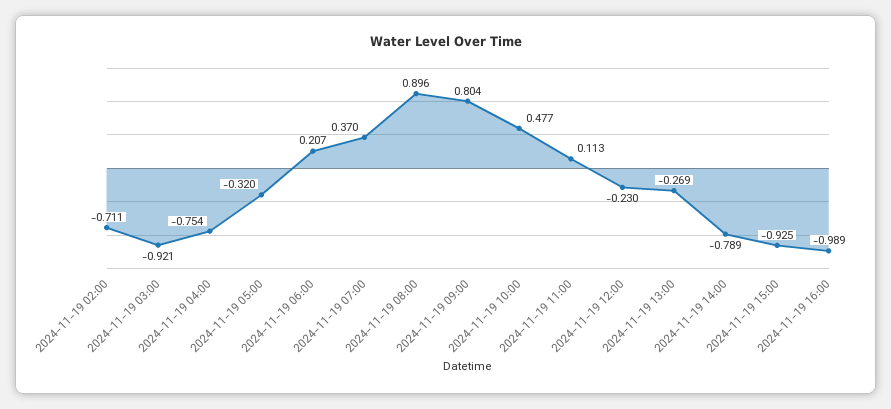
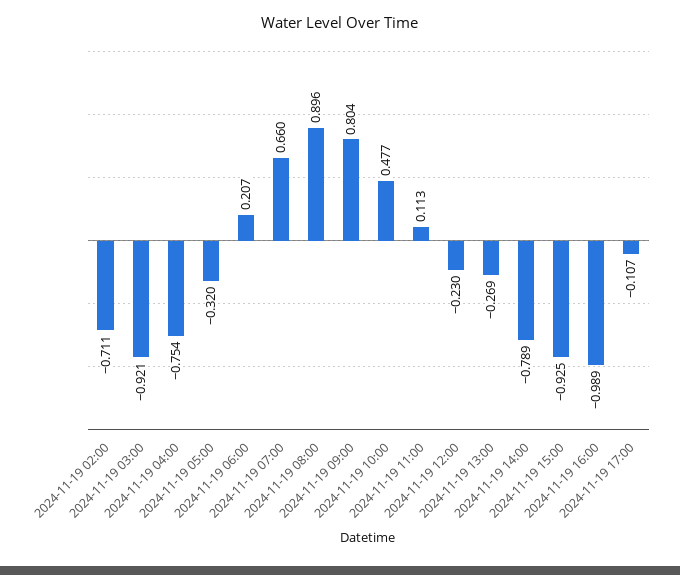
2024-11-19 07:00: 0.37 -> 0.66
2024-11-19 17:00: none -> -0.107

